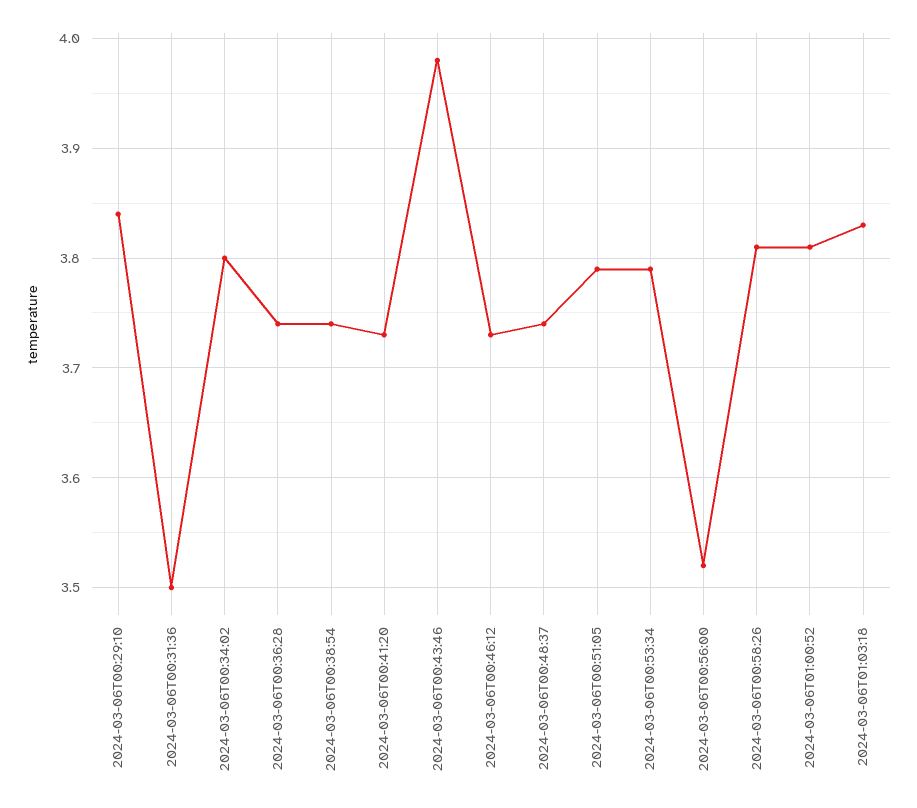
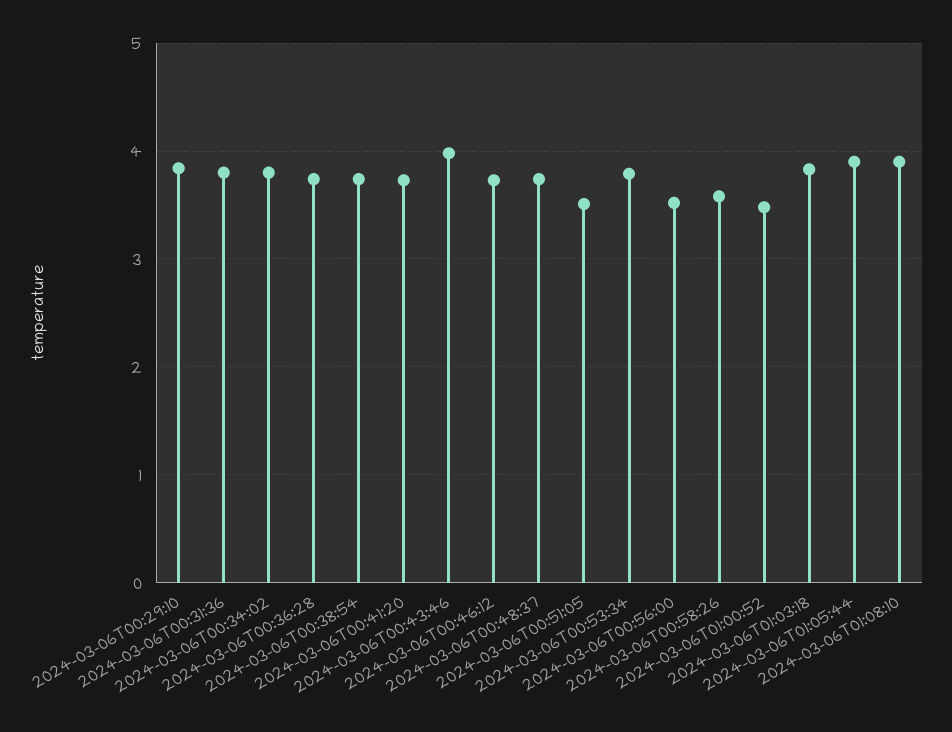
2024-03-06T00:31:36: 3.5 -> 3.8
2024-03-06T00:51:05: 3.79 -> 3.5
2024-03-06T00:58:26: 3.81 -> 3.6
2024-03-06T01:00:52: 3.81 -> 3.5
2024-03-06T01:05:44: none -> 3.9
2024-03-06T01:08:10: none -> 3.9

